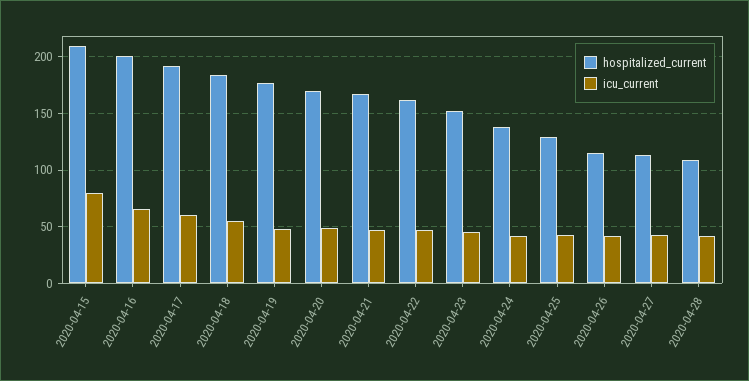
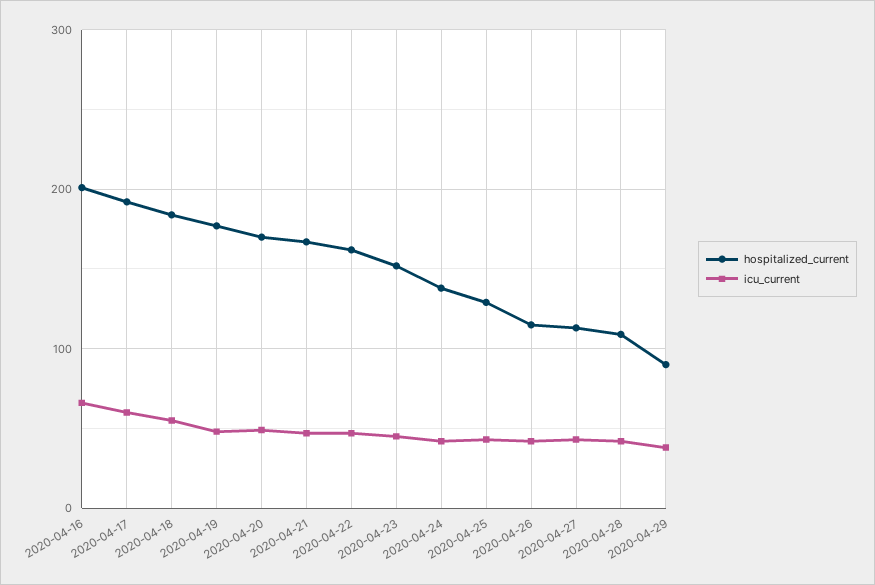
hospitalized_current, 2020-04-15: 210 -> none
icu_current, 2020-04-15: 80 -> none
hospitalized_current, 2020-04-29: none -> 90
icu_current, 2020-04-29: none -> 40

